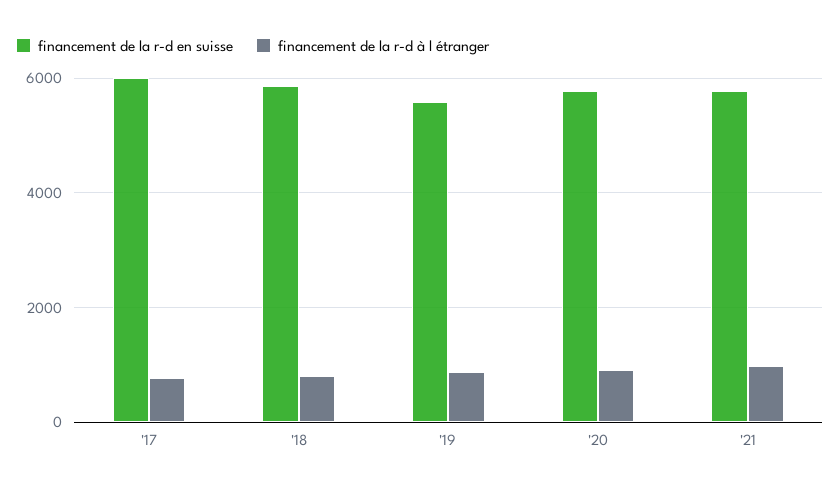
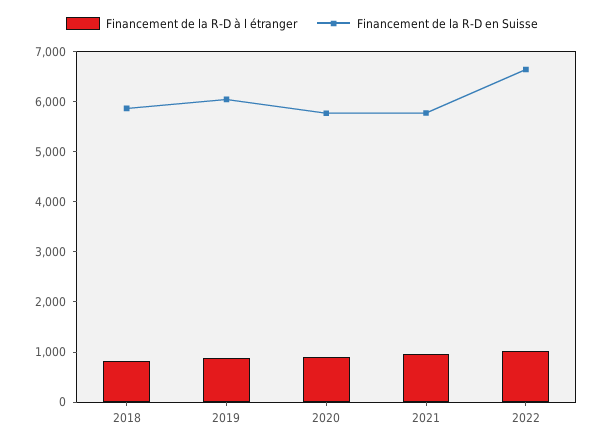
financement de la r-d en suisse, '17: 6000 -> none
financement de la r-d à l étranger, '17: 800 -> none
financement de la r-d en suisse, '19: 5600 -> 6000
financement de la r-d à l étranger, 2022: none -> 1000
financement de la r-d en suisse, 2022: none -> 6600

